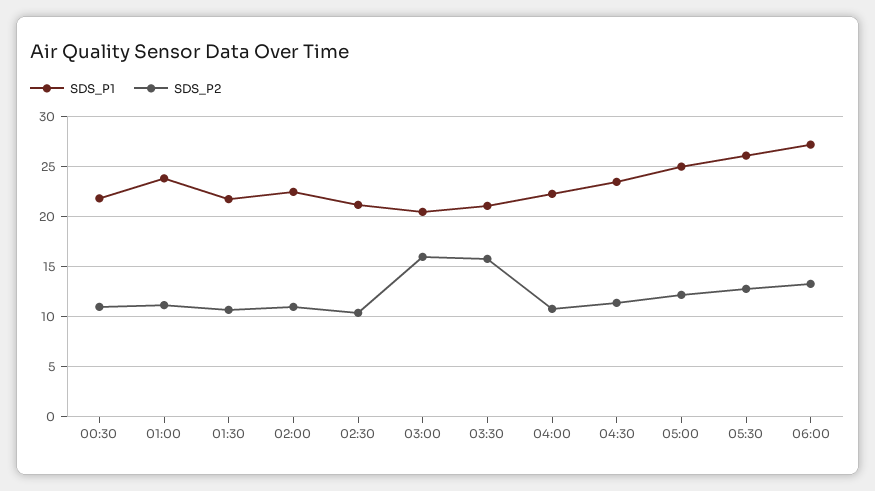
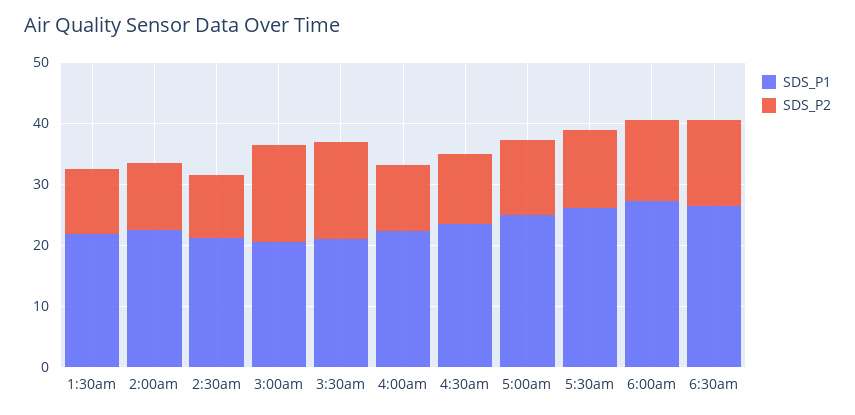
SDS_P1, 00:30: 22 -> none
SDS_P2, 00:30: 11 -> none
SDS_P1, 01:00: 24 -> none
SDS_P2, 01:00: 11 -> none
SDS_P1, 6:30am: none -> 26
SDS_P2, 6:30am: none -> 14

